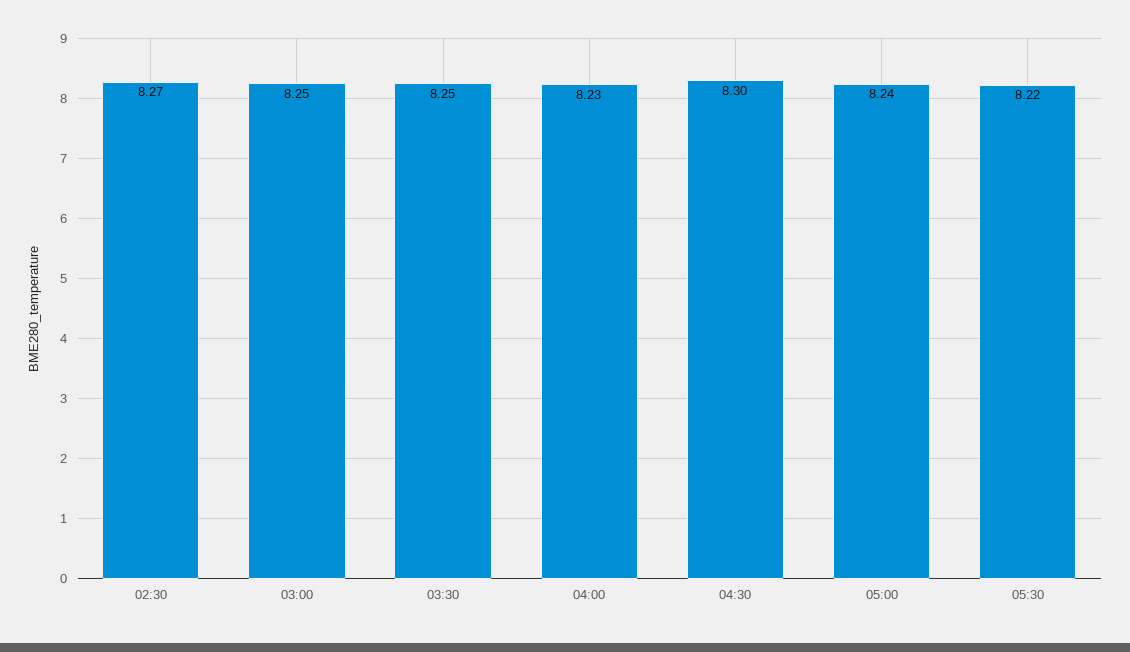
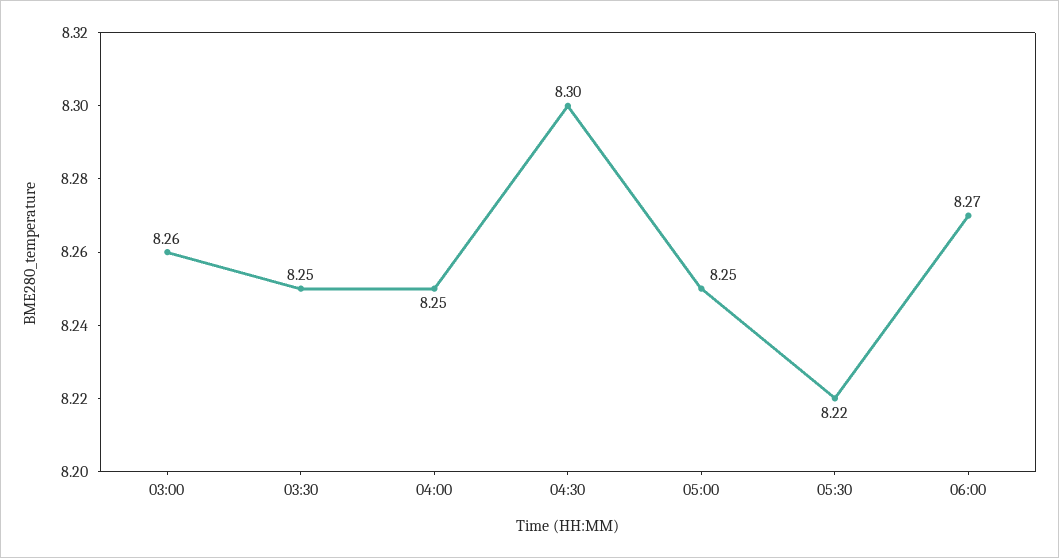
02:30: 8.27 -> none
03:00: 8.25 -> 8.26
04:00: 8.23 -> 8.25
05:00: 8.24 -> 8.25
06:00: none -> 8.27

